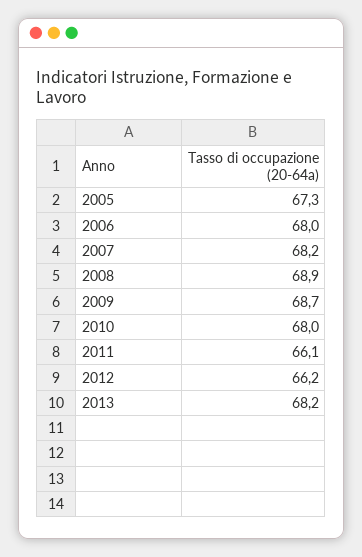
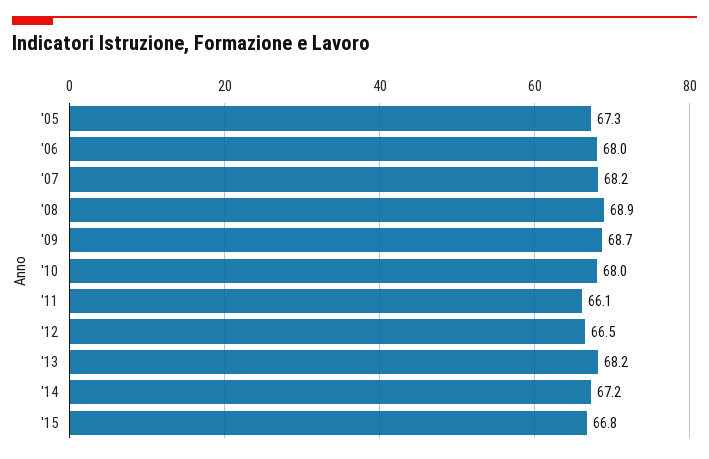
2012: 66.2 -> 66.5
'14: none -> 67.2
'15: none -> 66.8

